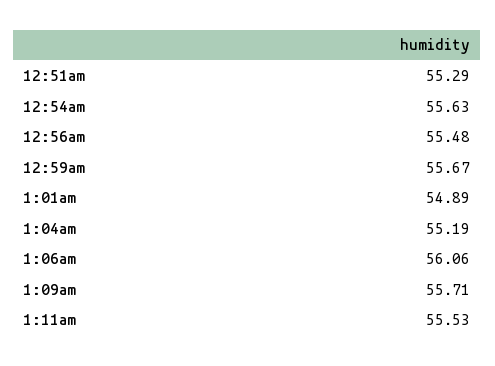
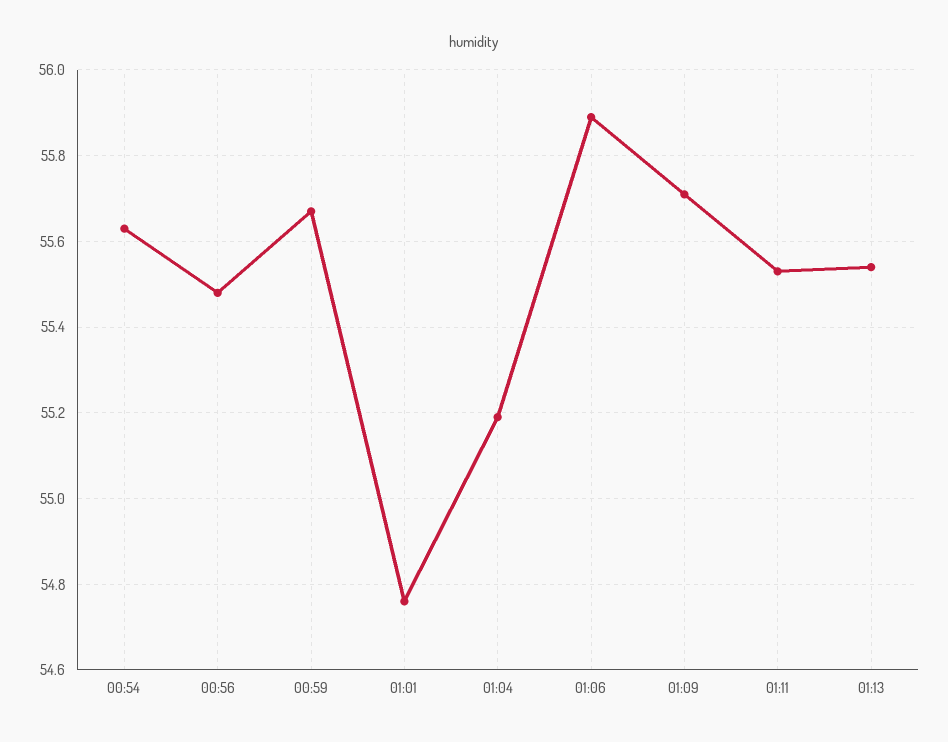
12:51am: 55.29 -> none
1:01am: 54.89 -> 54.75
1:06am: 56.06 -> 55.9
01:13: none -> 55.55

